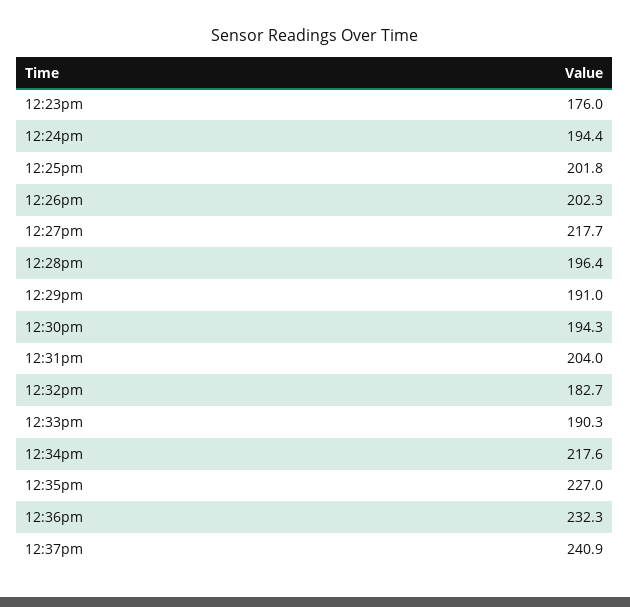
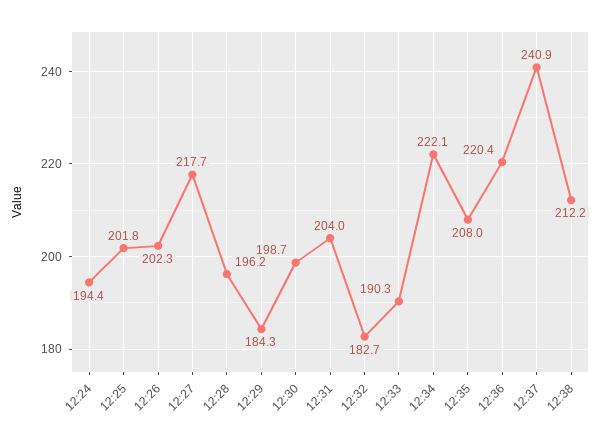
12:23pm: 176 -> none
12:28pm: 196.4 -> 196.2
12:29pm: 191 -> 184.3
12:30pm: 194.3 -> 198.7
12:34pm: 217.6 -> 222.1
12:35pm: 227 -> 208
12:36pm: 232.3 -> 220.4
12:38: none -> 212.2

